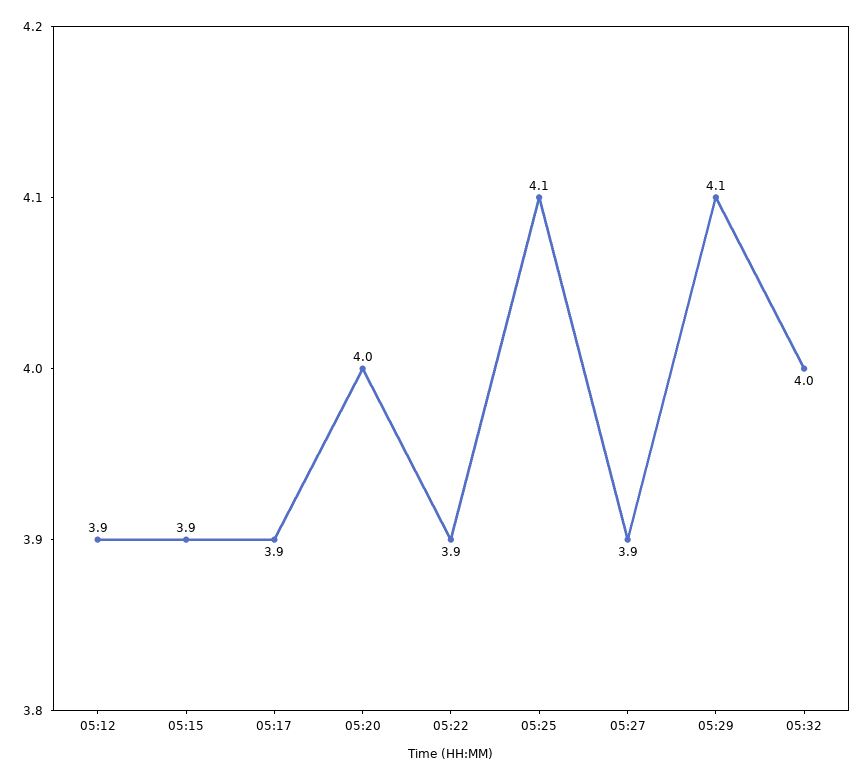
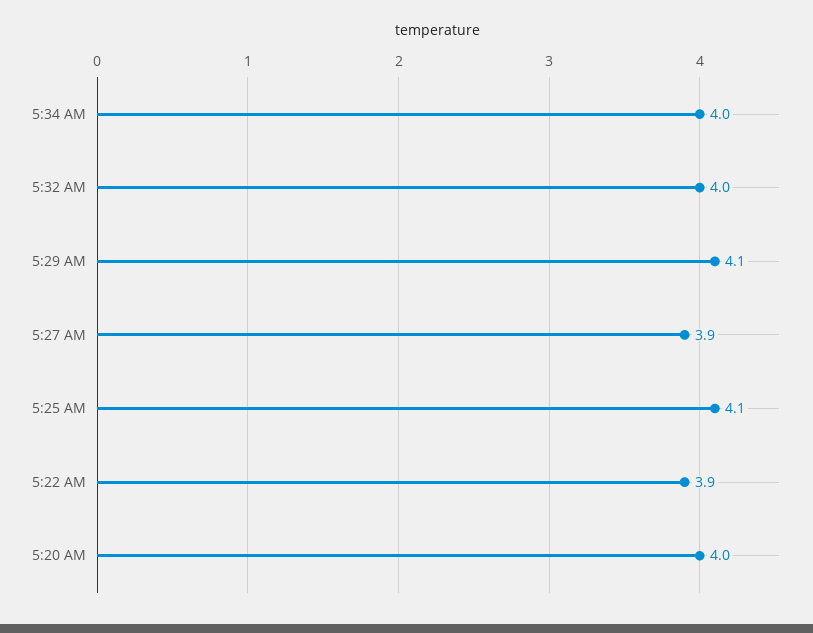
05:12: 3.9 -> none
05:15: 3.9 -> none
05:17: 3.9 -> none
5:34 AM: none -> 4

